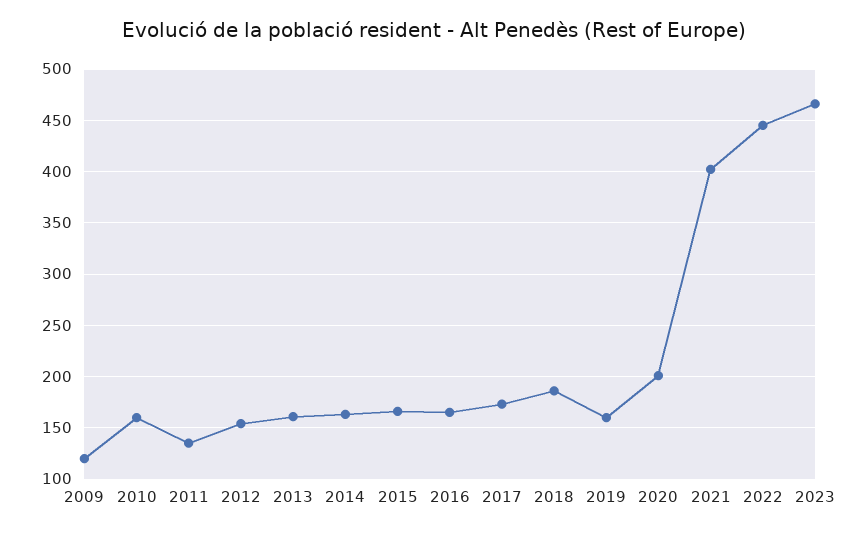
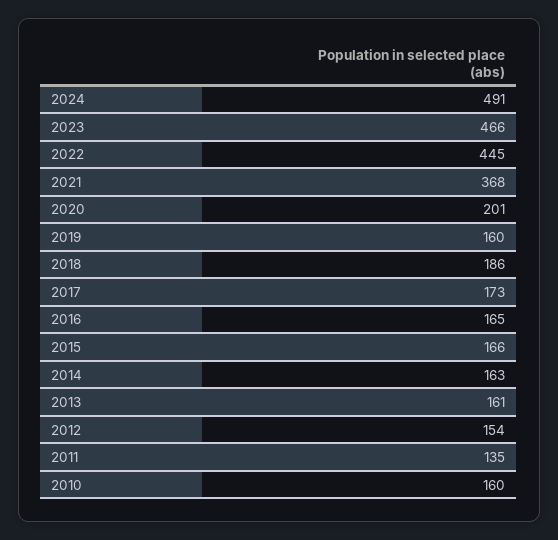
2009: 120 -> none
2021: 400 -> 368
2024: none -> 491

